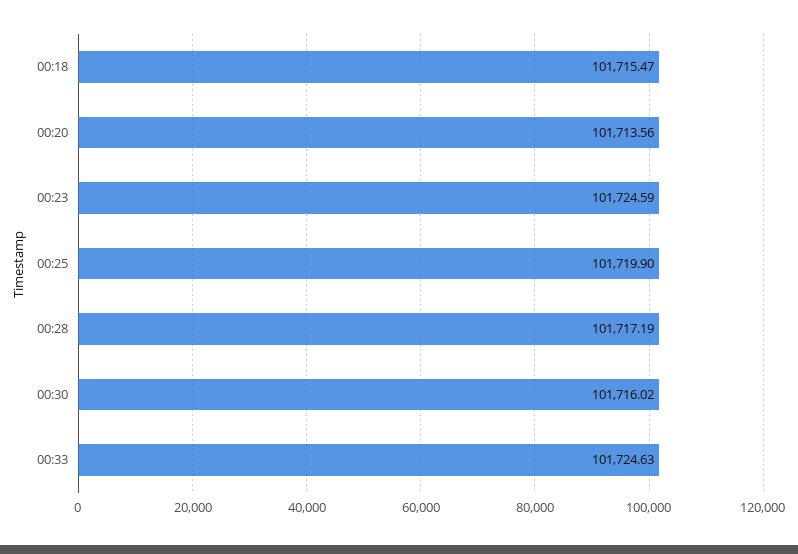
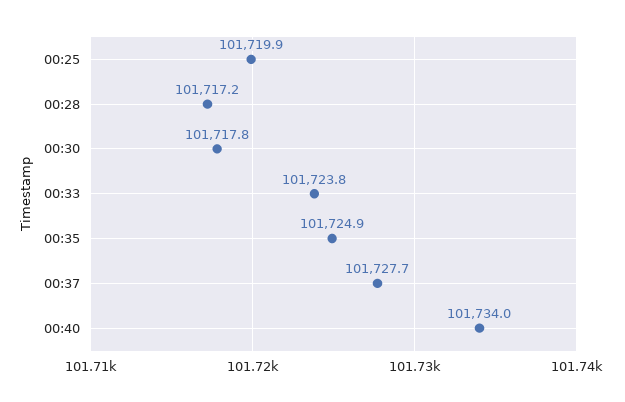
00:18: 101715.47 -> none
00:20: 101713.56 -> none
00:23: 101724.59 -> none
00:30: 101716.02 -> 101717.8
00:33: 101724.63 -> 101723.8
00:35: none -> 101724.9
00:37: none -> 101727.7
00:40: none -> 101734

